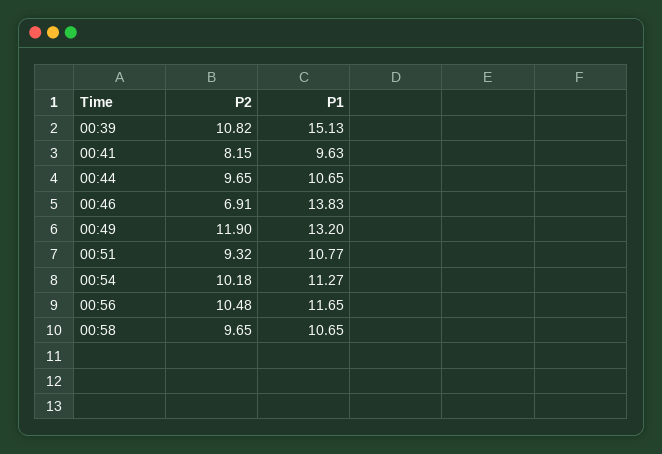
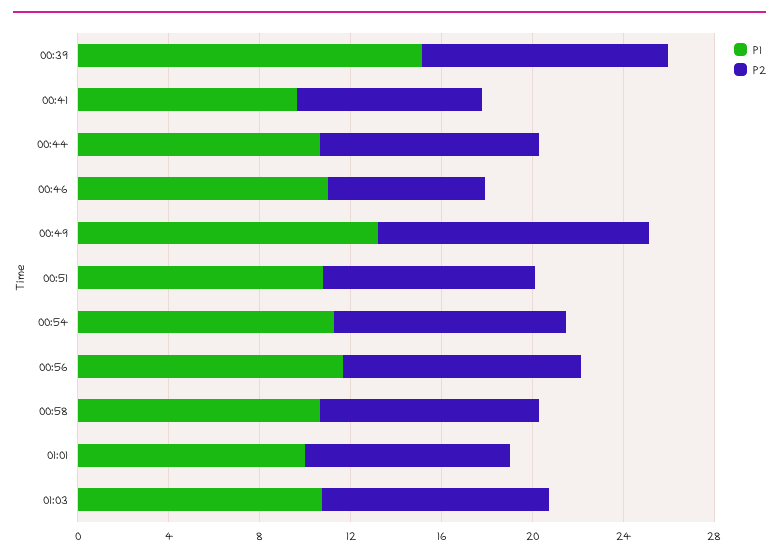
P1, 00:46: 13.83 -> 11
P1, 01:01: none -> 10
P2, 01:01: none -> 9
P1, 01:03: none -> 11
P2, 01:03: none -> 10

